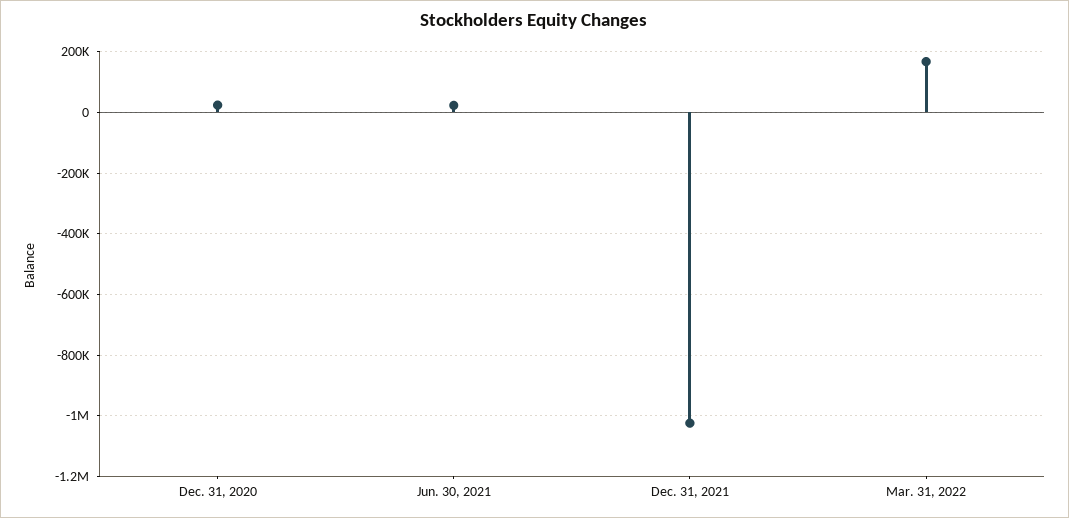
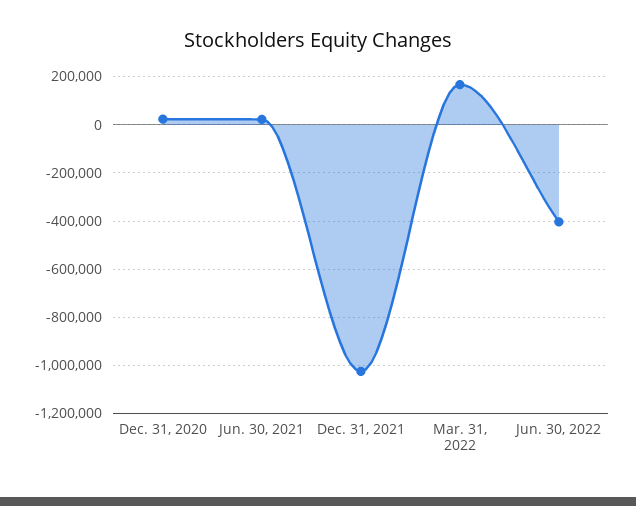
Jun. 30, 2022: none -> -400000

